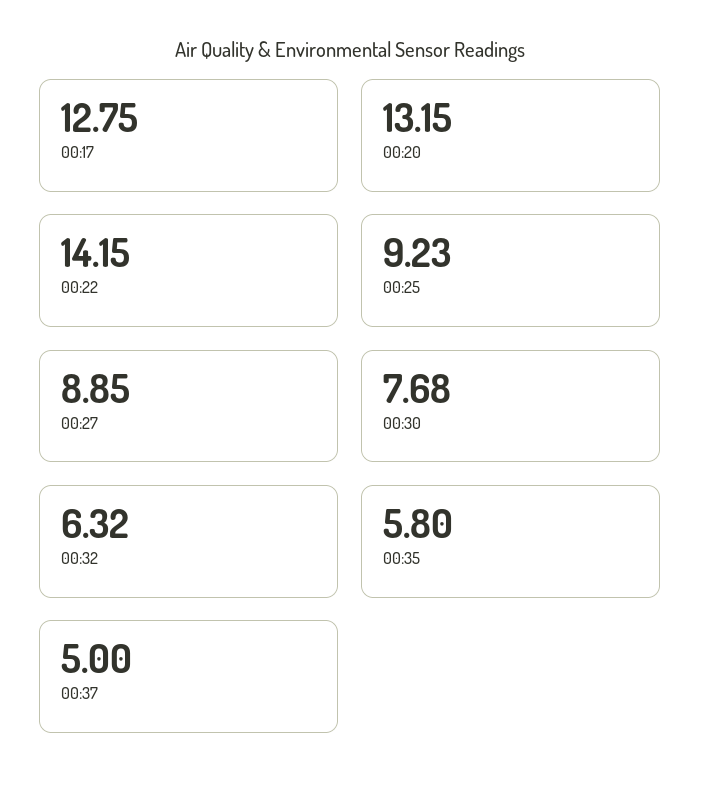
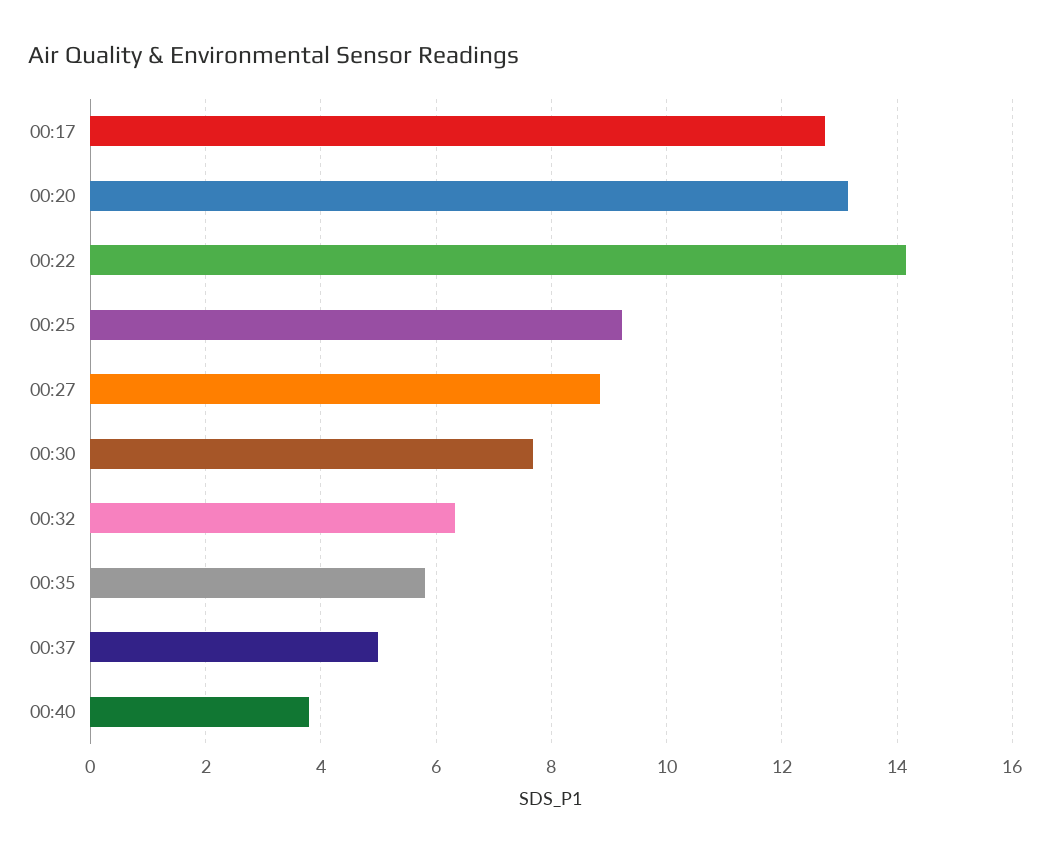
00:40: none -> 3.8

